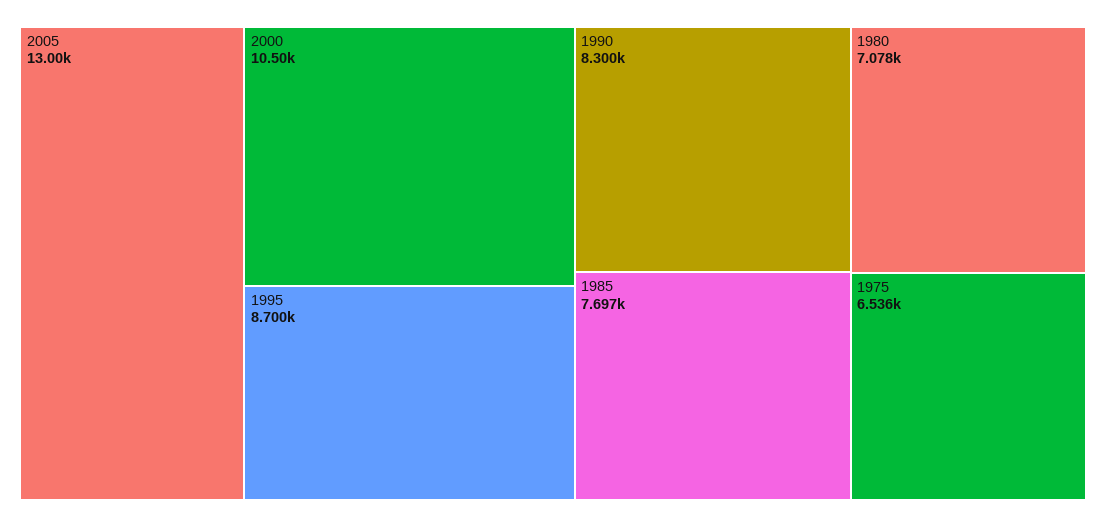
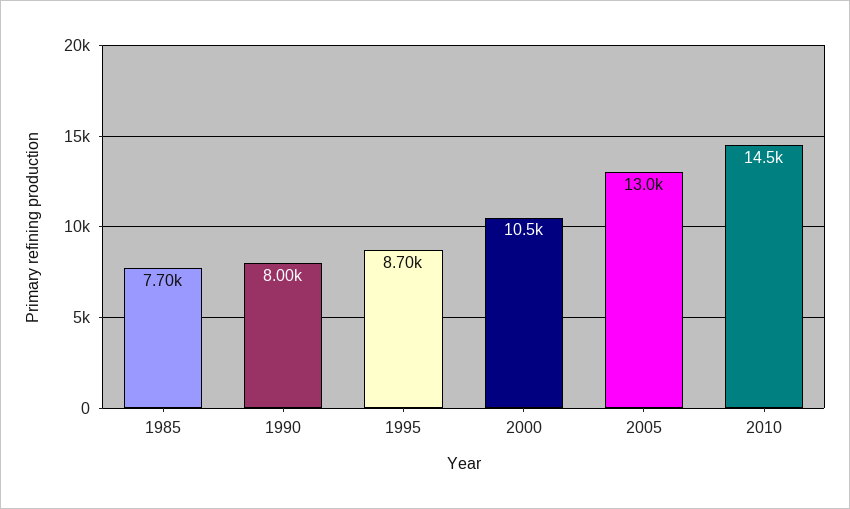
1990: 8300 -> 8000
1980: 7078 -> none
1975: 6536 -> none
2010: none -> 14500

